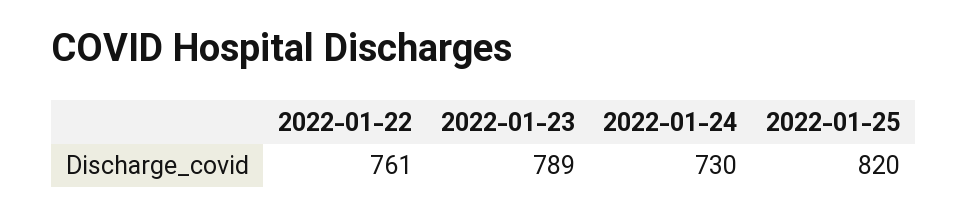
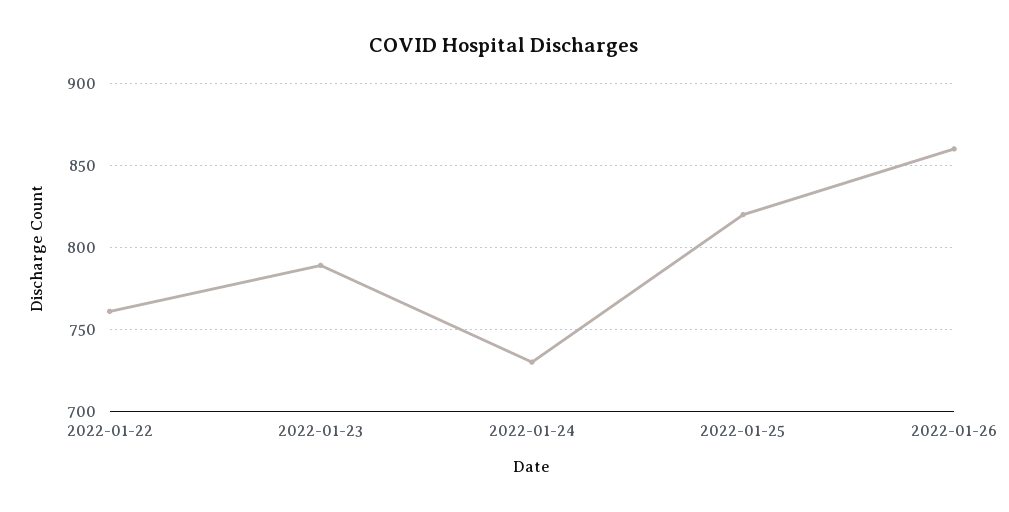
2022-01-26: none -> 860

